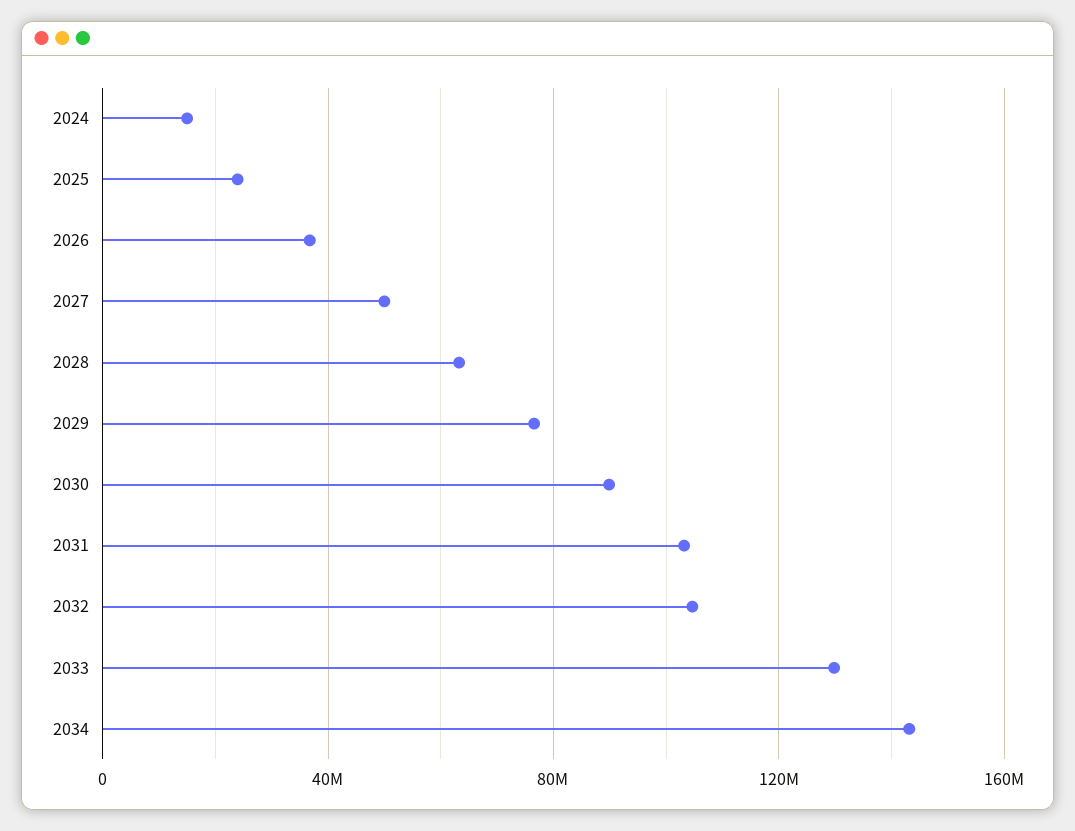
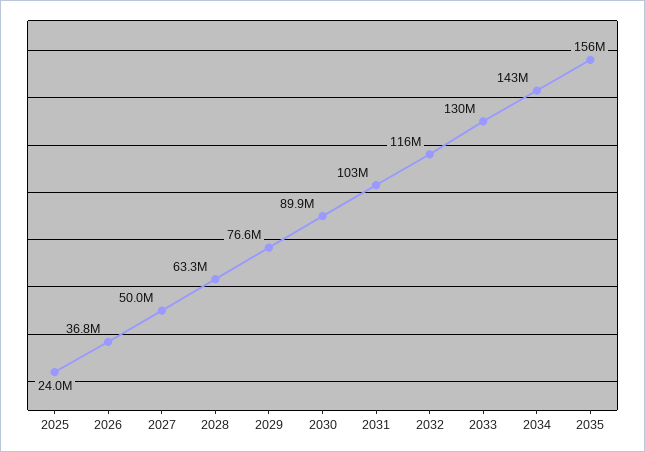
2024: 15000000 -> none
2032: 105000000 -> 116000000
2035: none -> 156000000

